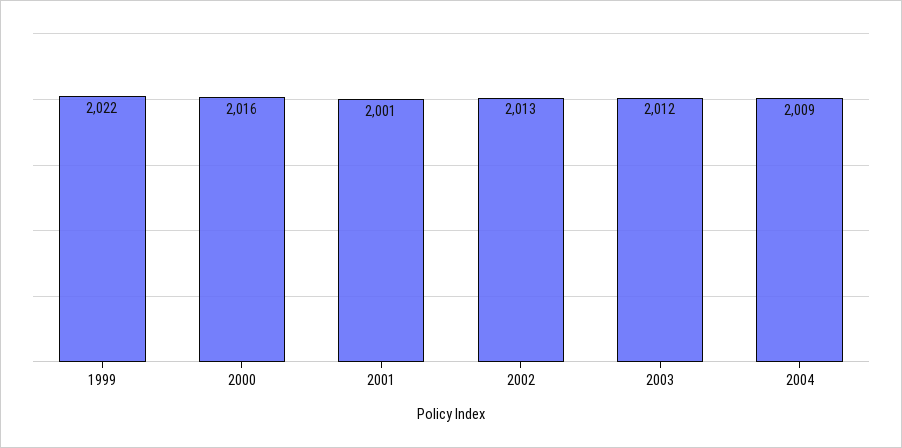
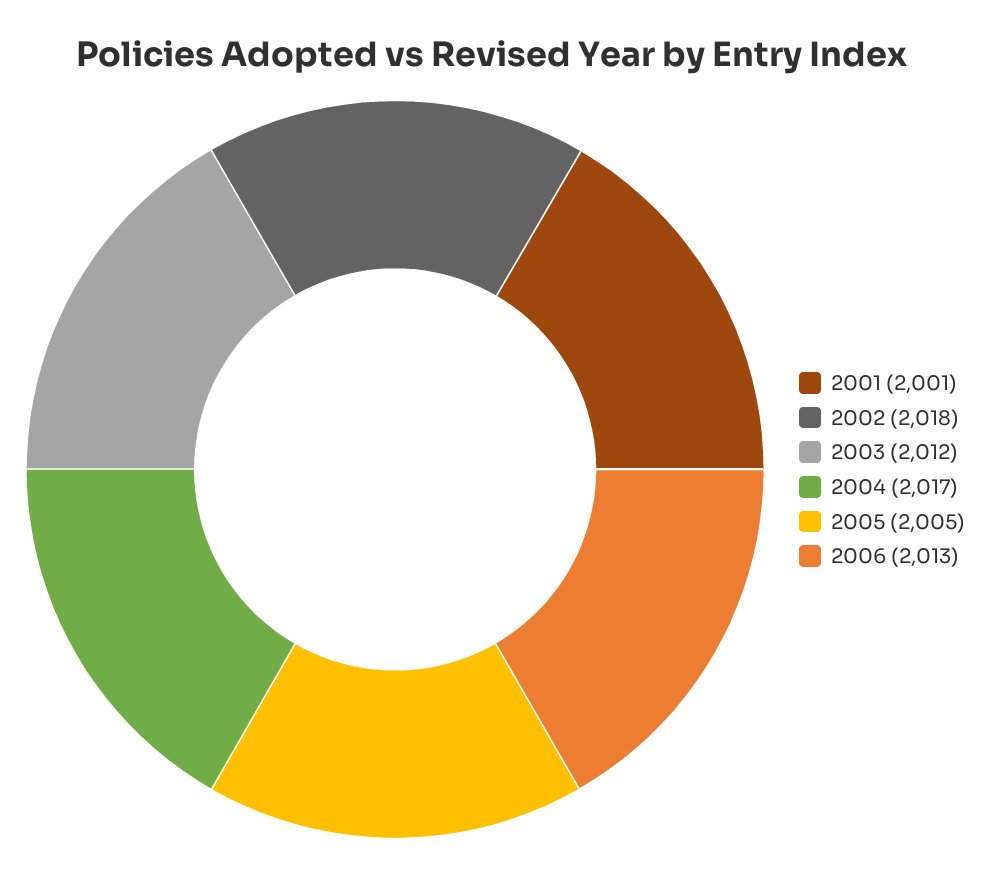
1999: 2022 -> none
2000: 2016 -> none
2002: 2013 -> 2018
2004: 2009 -> 2017
2005: none -> 2005
2006: none -> 2013

